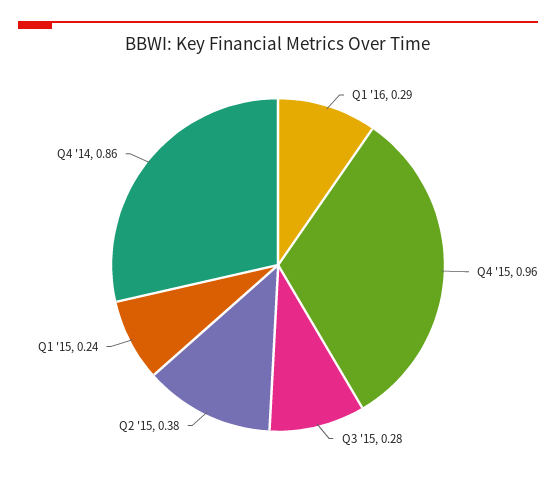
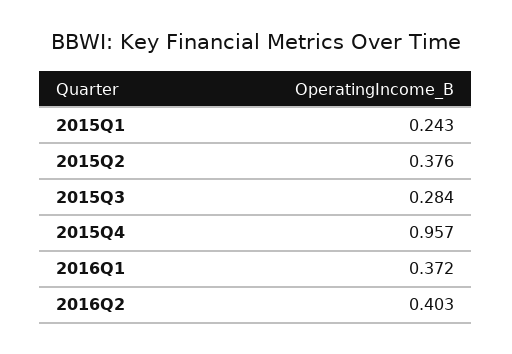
Q1 '16: 0.29 -> 0.372
Q4 '14: 0.86 -> none
2016Q2: none -> 0.403

